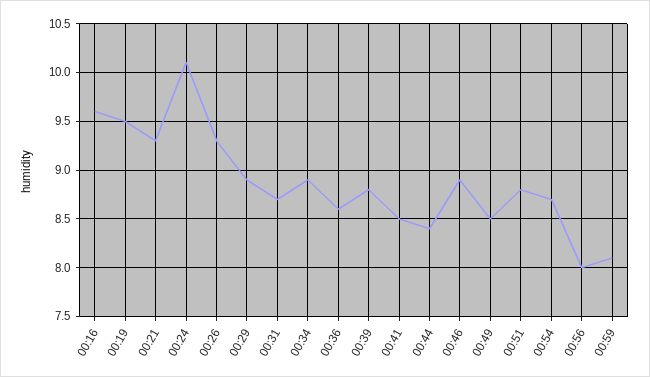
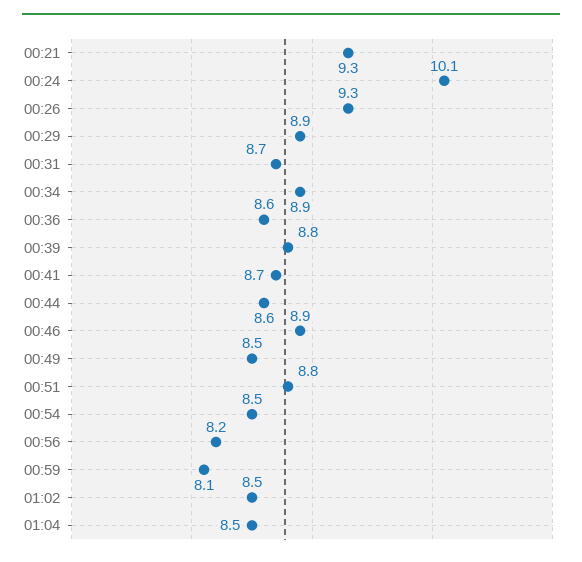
00:16: 9.6 -> none
00:19: 9.5 -> none
00:41: 8.5 -> 8.7
00:44: 8.4 -> 8.6
00:54: 8.7 -> 8.5
00:56: 8 -> 8.2
01:02: none -> 8.5
01:04: none -> 8.5

